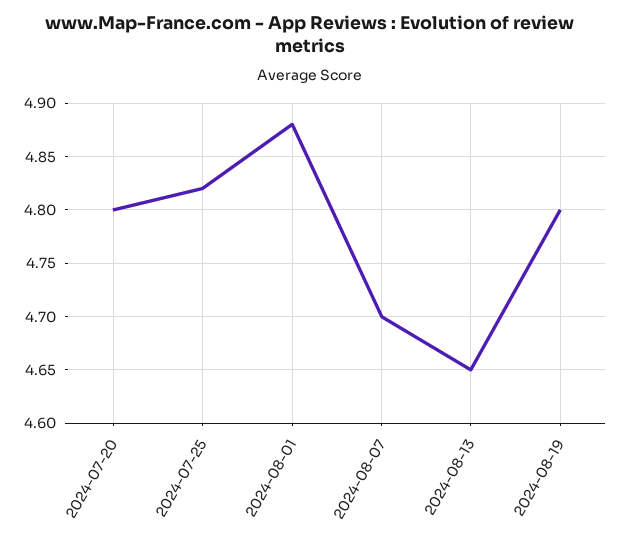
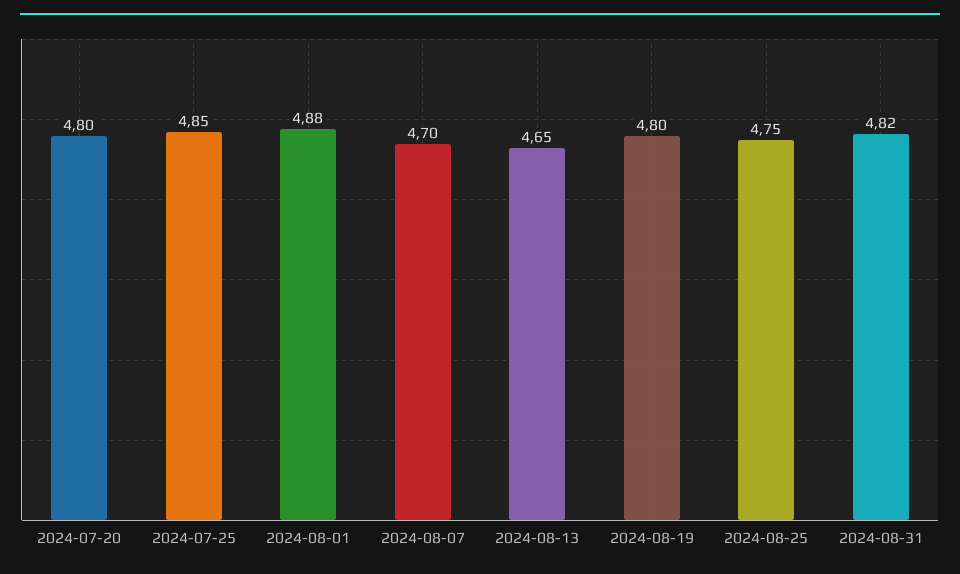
2024-07-25: 4.82 -> 4.85
2024-08-25: none -> 4.75
2024-08-31: none -> 4.82

